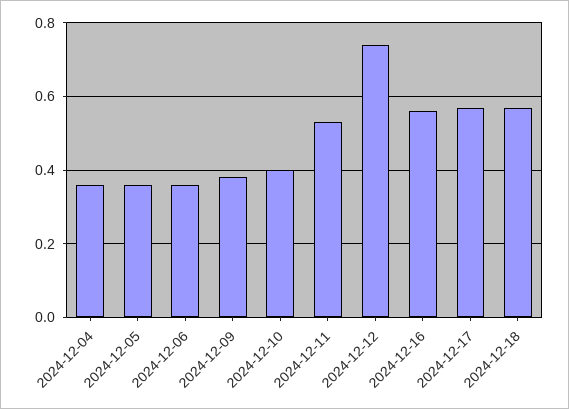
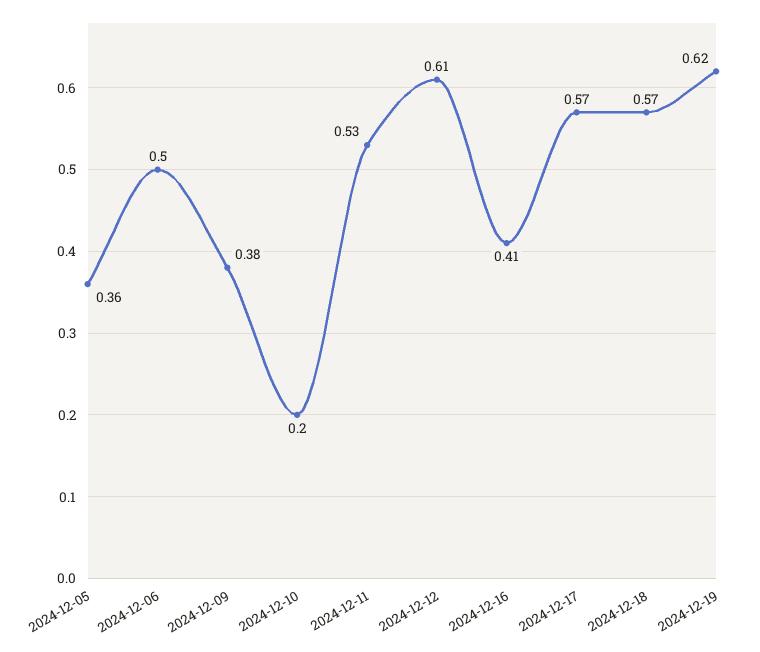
2024-12-04: 0.35 -> none
2024-12-06: 0.35 -> 0.5
2024-12-10: 0.4 -> 0.2
2024-12-12: 0.75 -> 0.61
2024-12-16: 0.55 -> 0.41
2024-12-19: none -> 0.62

